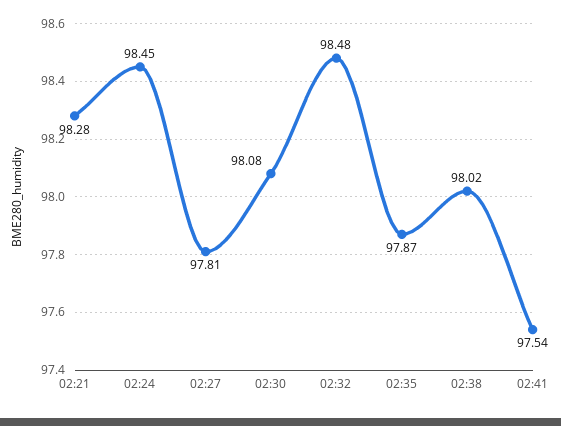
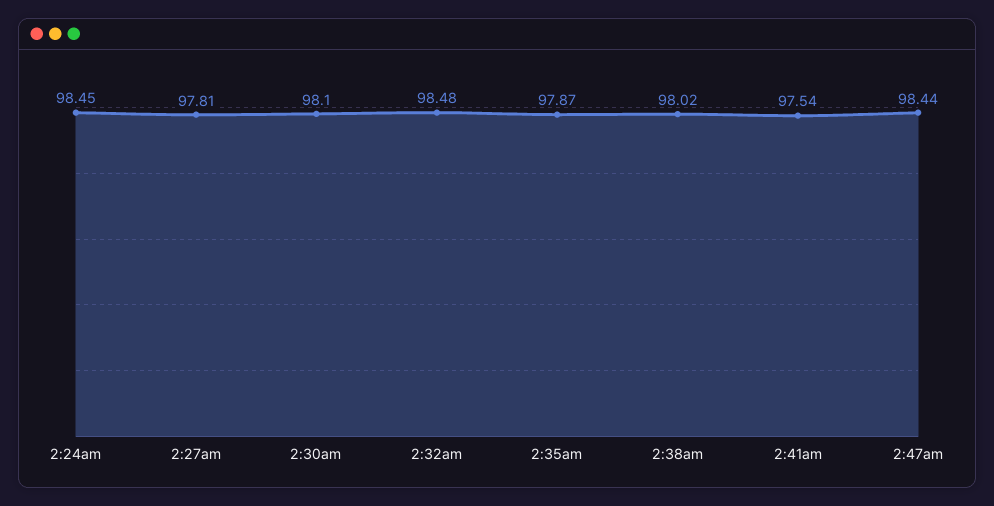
02:21: 98.28 -> none
02:30: 98.08 -> 98.1
2:47am: none -> 98.44

